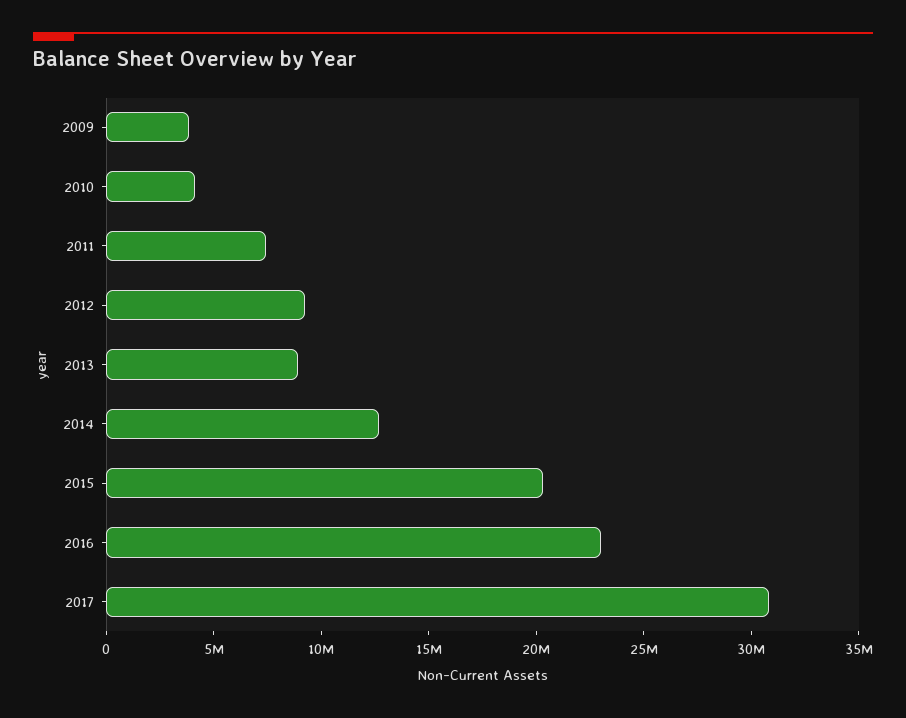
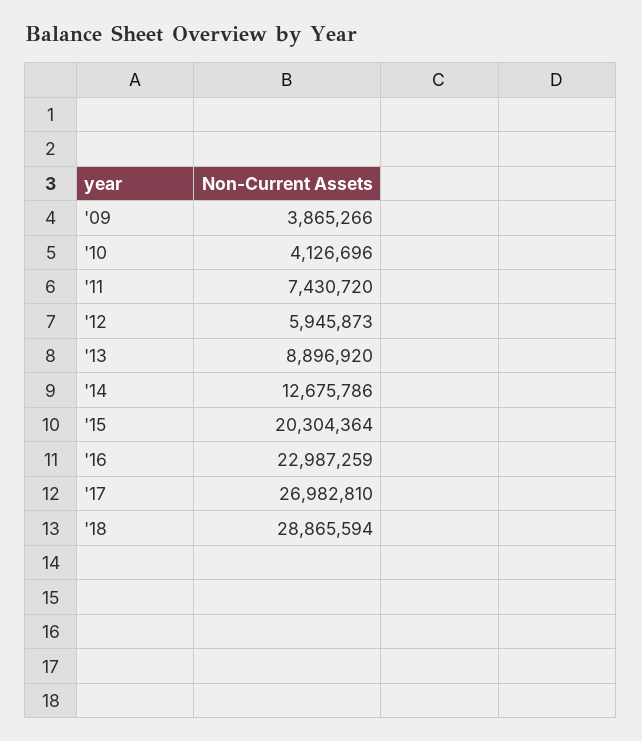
2012: 9000000 -> 5945873
2017: 31000000 -> 26982810
'18: none -> 28865594

